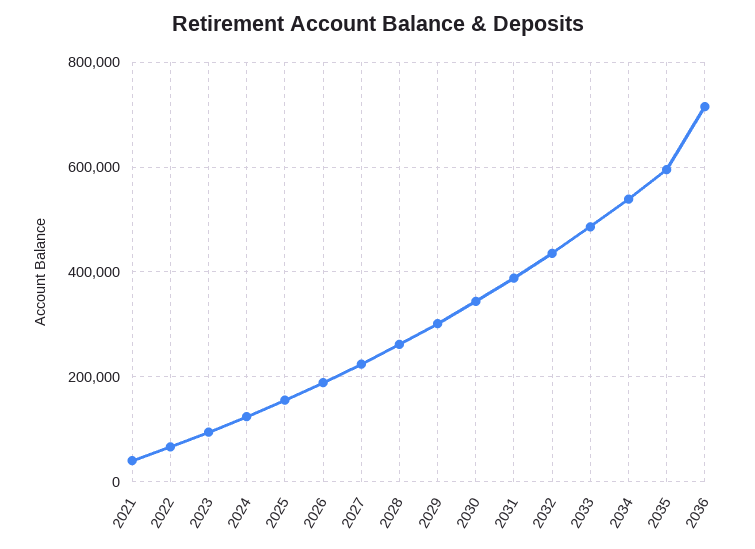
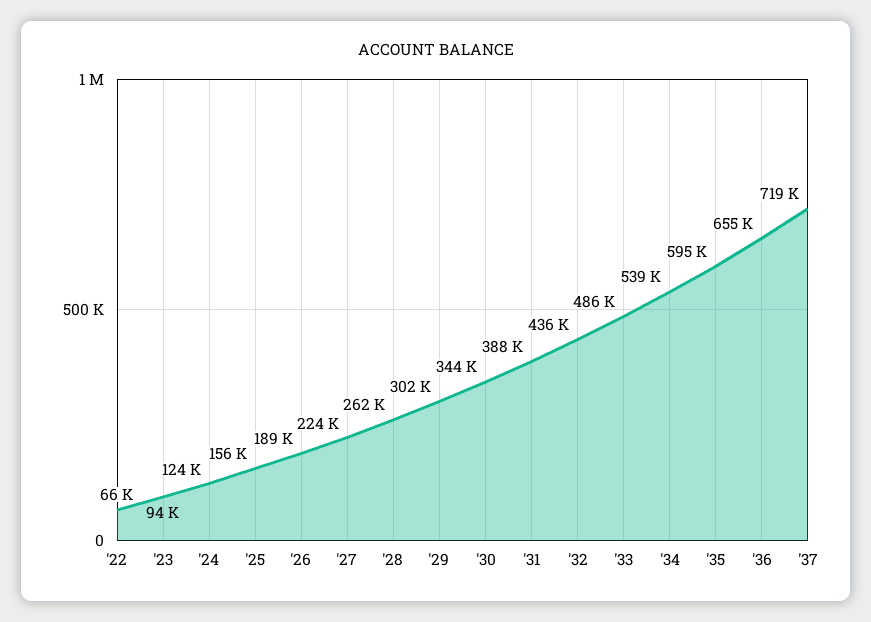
2021: 40000 -> none
2036: 720000 -> 655000
'37: none -> 719000

